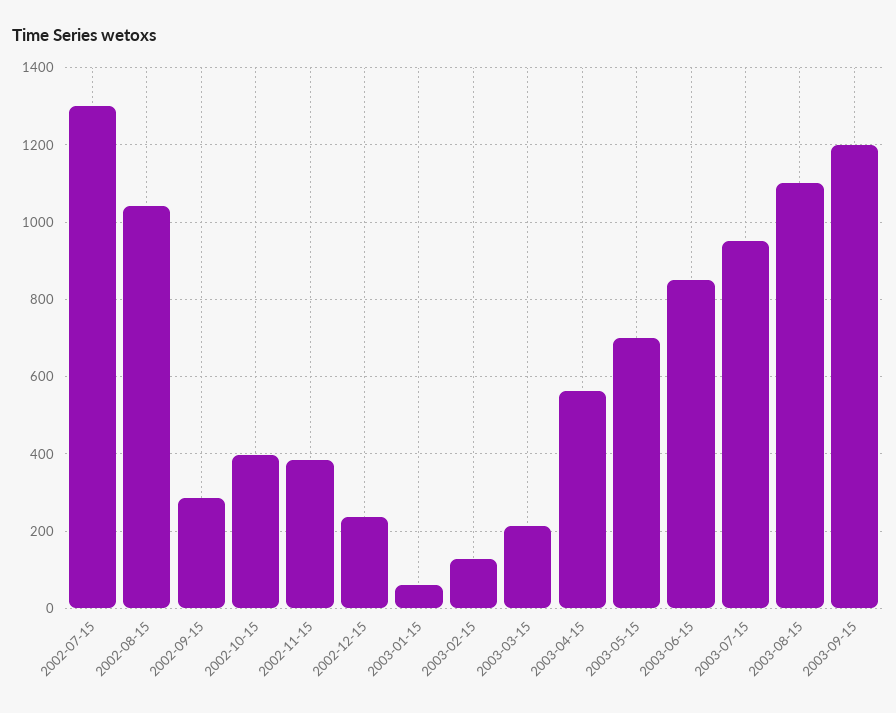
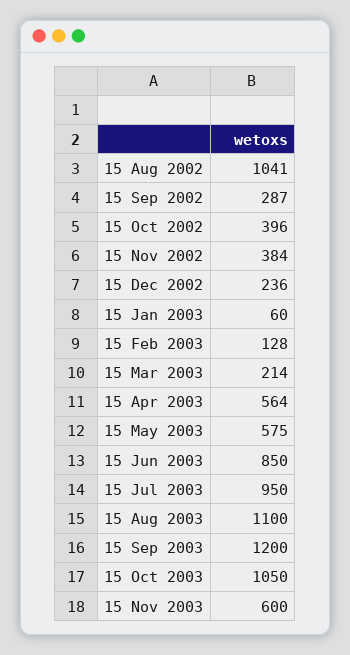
2002-07-15: 1300 -> none
2003-05-15: 700 -> 575
15 Oct 2003: none -> 1050
15 Nov 2003: none -> 600

